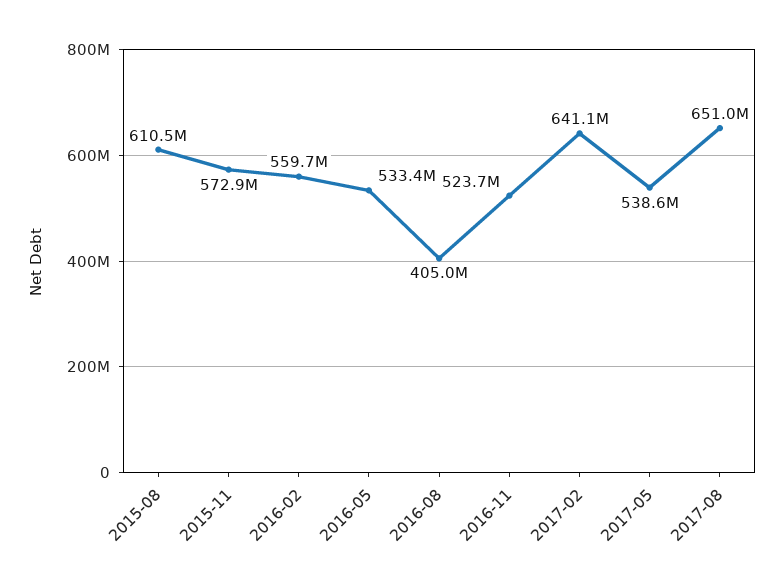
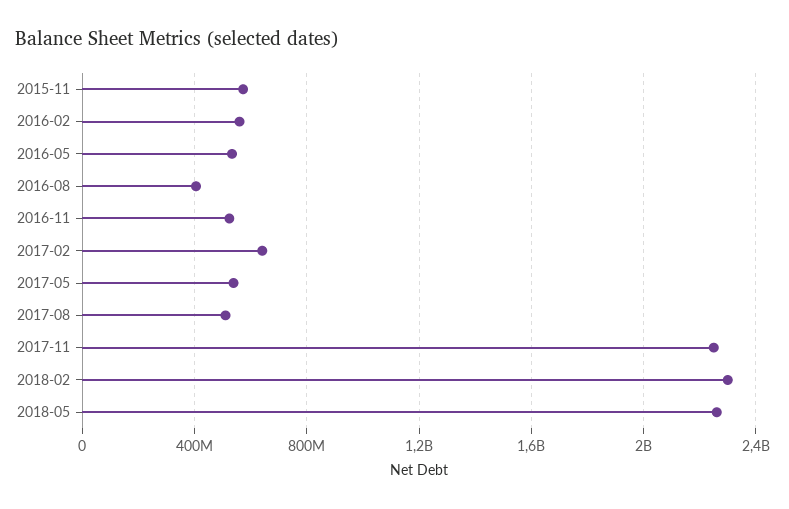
2015-08: 610500000 -> none
2017-08: 651000000 -> 500000000
2017-11: none -> 2250000000
2018-02: none -> 2300000000
2018-05: none -> 2250000000

